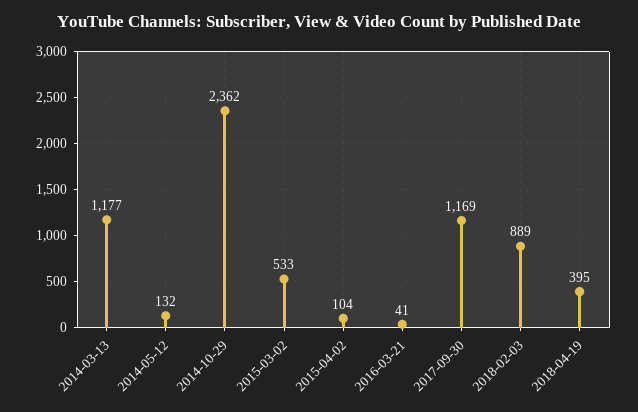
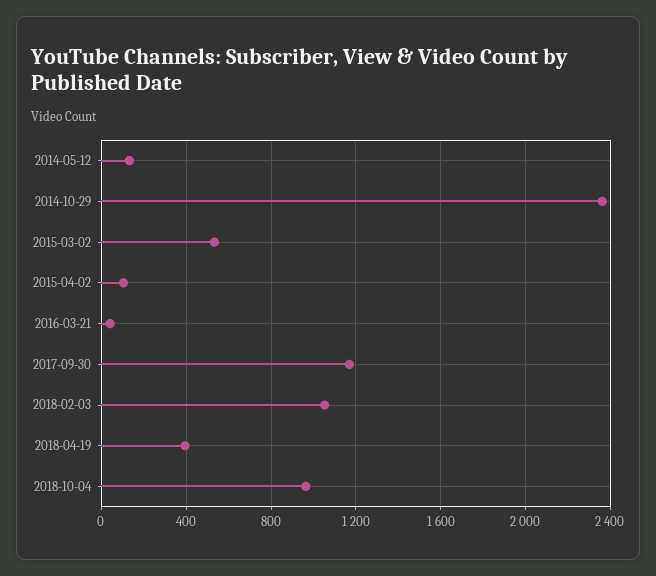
2014-03-13: 1177 -> none
2018-02-03: 889 -> 1050
2018-10-04: none -> 950

